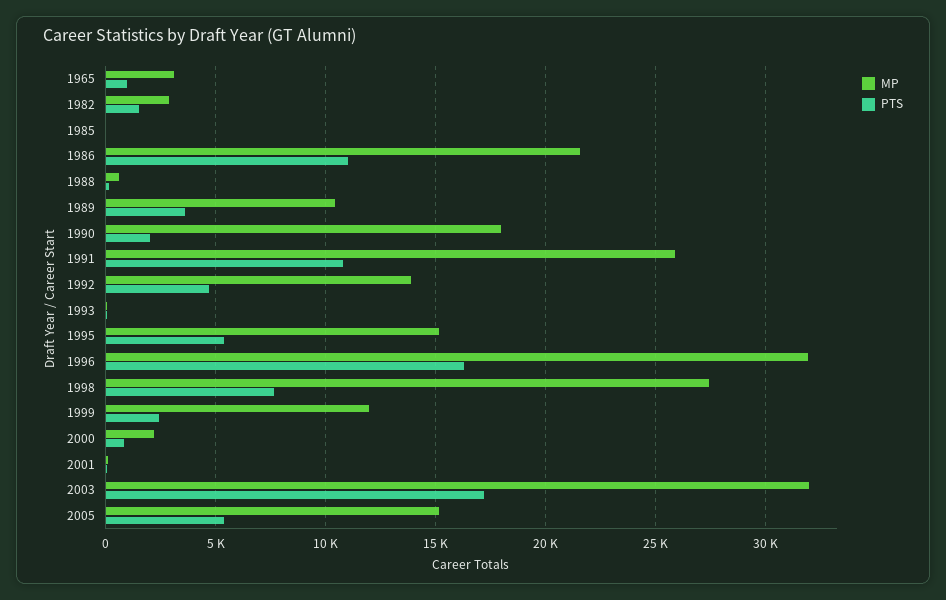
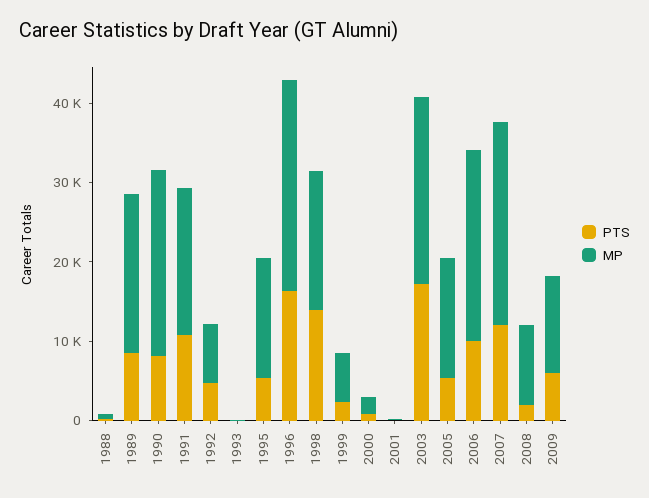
MP, 1965: 3000 -> none
PTS, 1965: 1000 -> none
MP, 1982: 3000 -> none
PTS, 1982: 1500 -> none
MP, 1985: 0 -> none
PTS, 1985: 0 -> none
MP, 1986: 21500 -> none
PTS, 1986: 11000 -> none
MP, 1989: 10500 -> 20000
PTS, 1989: 3500 -> 8000
MP, 1990: 18000 -> 24000
PTS, 1990: 2000 -> 8000
MP, 1991: 26000 -> 18000
MP, 1992: 14000 -> 8000
MP, 1996: 32000 -> 26000
MP, 1998: 27500 -> 18000
PTS, 1998: 7500 -> 14000
MP, 1999: 12000 -> 6000
MP, 2003: 32000 -> 24000
PTS, 2006: none -> 10000
MP, 2006: none -> 24000
PTS, 2007: none -> 12000
MP, 2007: none -> 26000
PTS, 2008: none -> 2000
MP, 2008: none -> 10000
PTS, 2009: none -> 6000
MP, 2009: none -> 12000

